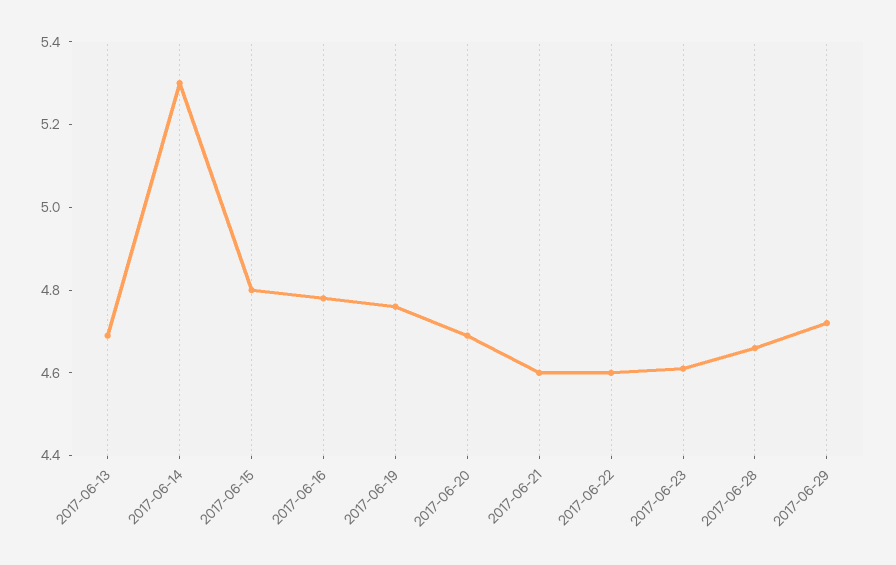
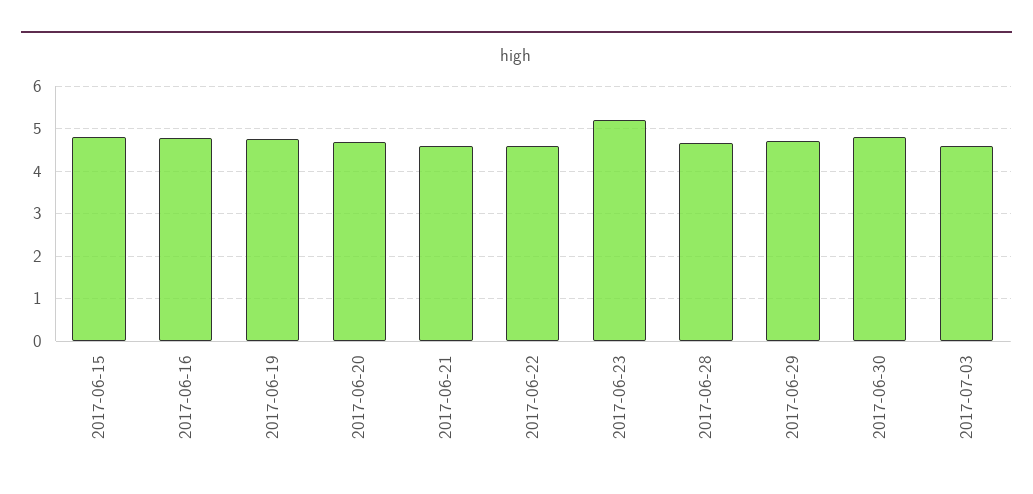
2017-06-13: 4.7 -> none
2017-06-14: 5.3 -> none
2017-06-23: 4.6 -> 5.2
2017-06-30: none -> 4.8
2017-07-03: none -> 4.6

